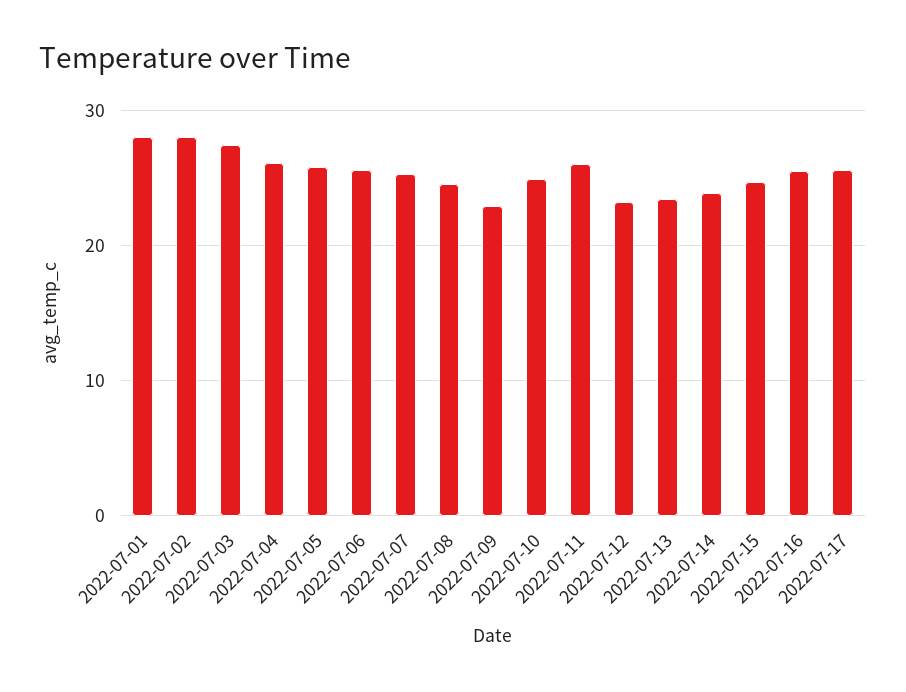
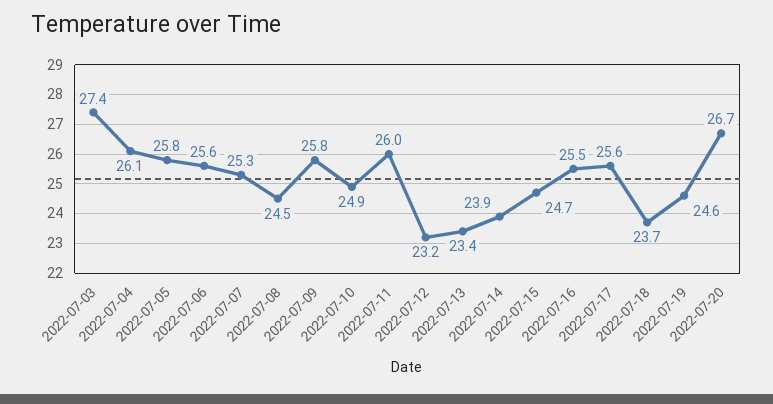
2022-07-01: 28 -> none
2022-07-02: 28 -> none
2022-07-09: 23 -> 25.8
2022-07-18: none -> 23.7
2022-07-19: none -> 24.6
2022-07-20: none -> 26.7

